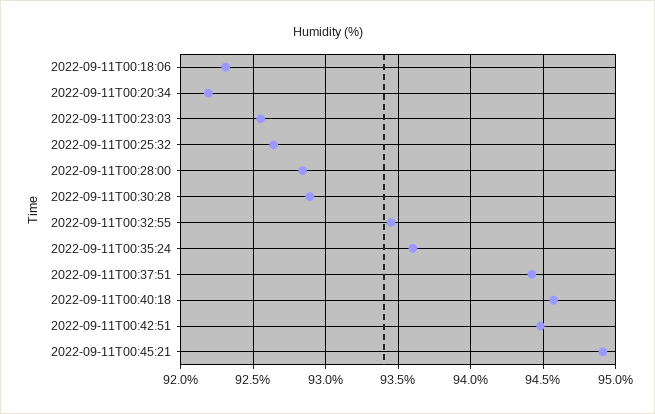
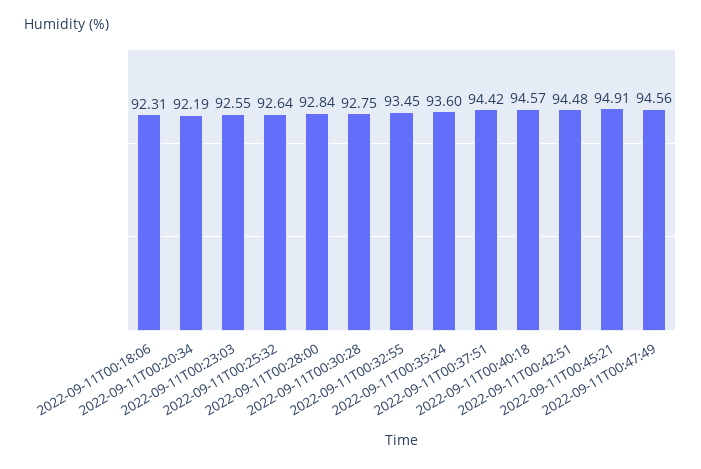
2022-09-11T00:30:28: 92.9 -> 92.75
2022-09-11T00:47:49: none -> 94.56

